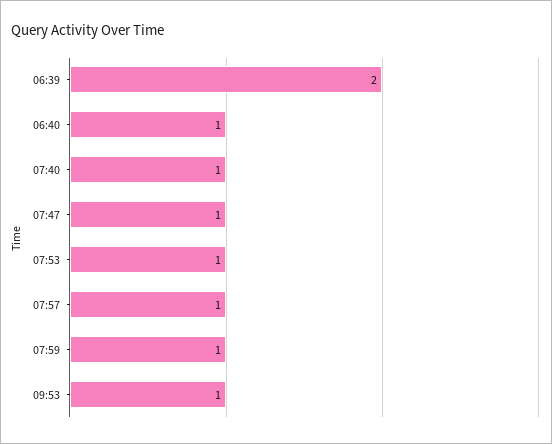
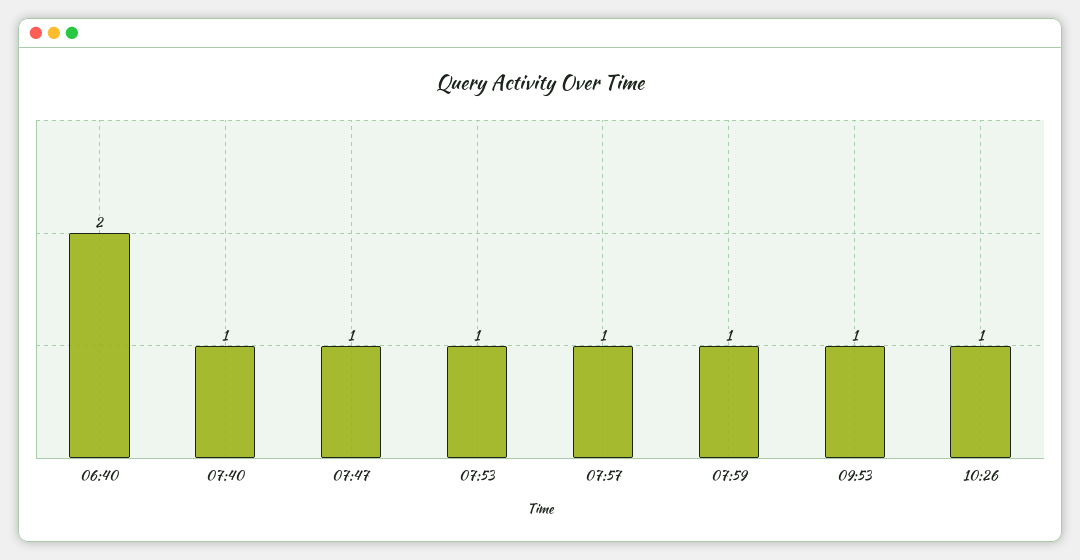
06:39: 2 -> none
06:40: 1 -> 2
10:26: none -> 1

